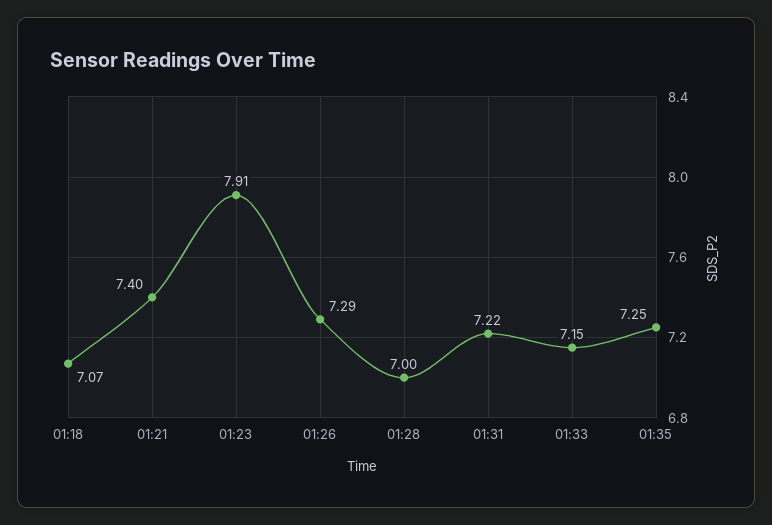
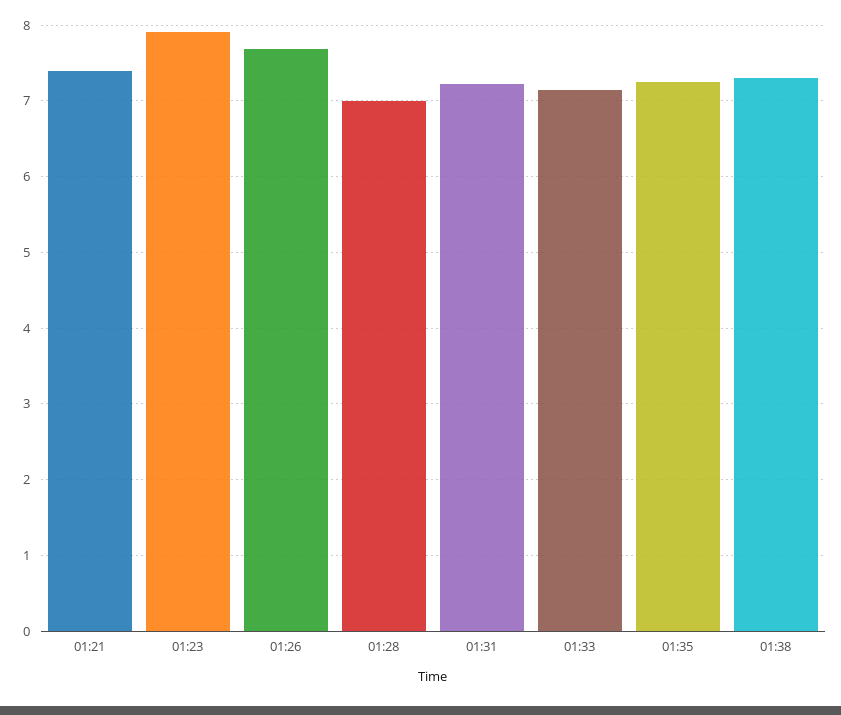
01:18: 7.07 -> none
01:26: 7.29 -> 7.7
01:38: none -> 7.3

